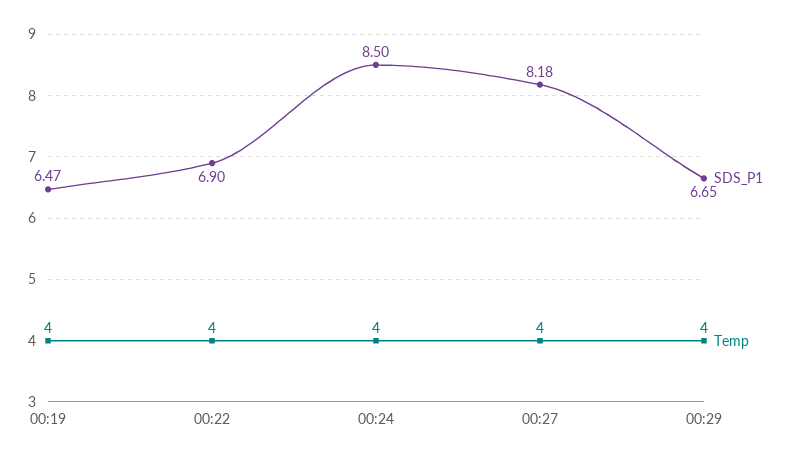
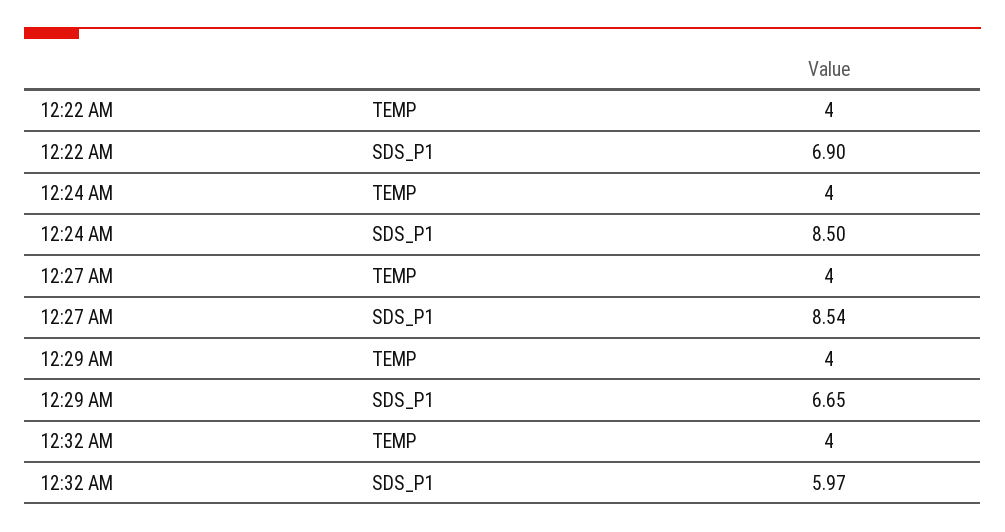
SDS_P1, 00:19: 6.47 -> none
Temp, 00:19: 4 -> none
SDS_P1, 00:27: 8.18 -> 8.54
Temp, 12:32 AM: none -> 4
SDS_P1, 12:32 AM: none -> 5.97

